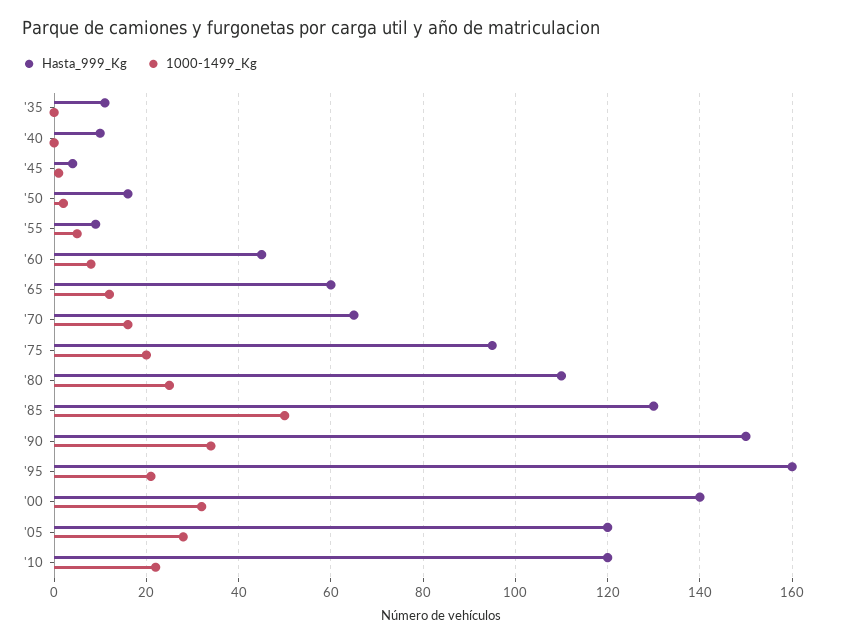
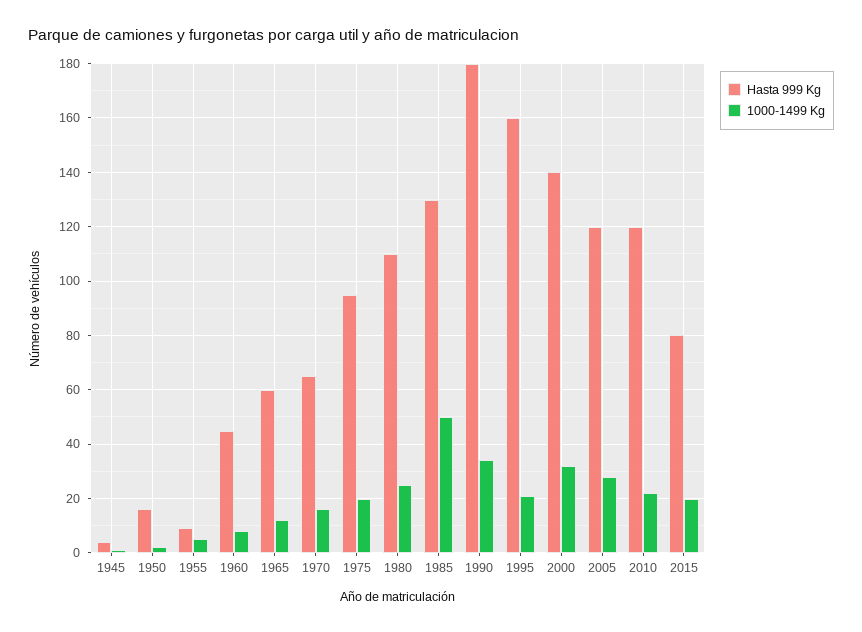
Hasta_999_Kg, '35: 10 -> none
1000-1499_Kg, '35: 0 -> none
Hasta_999_Kg, '40: 10 -> none
1000-1499_Kg, '40: 0 -> none
Hasta_999_Kg, '90: 150 -> 180
Hasta_999_Kg, 2015: none -> 80
1000-1499_Kg, 2015: none -> 20

